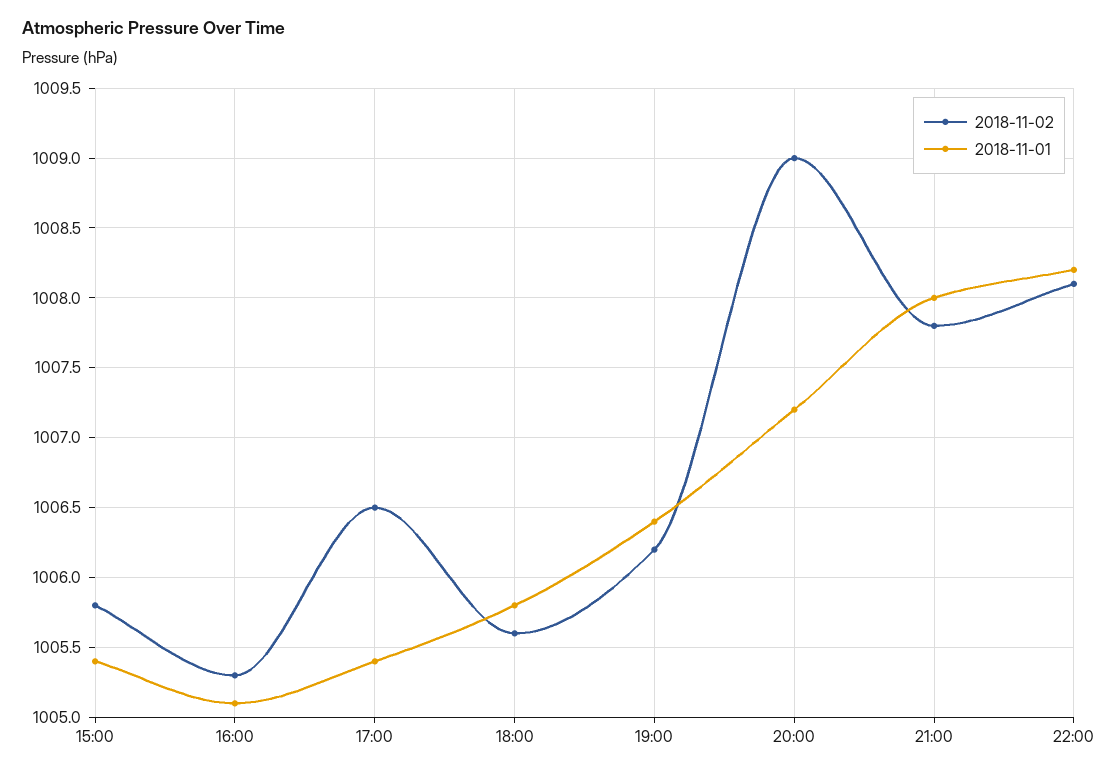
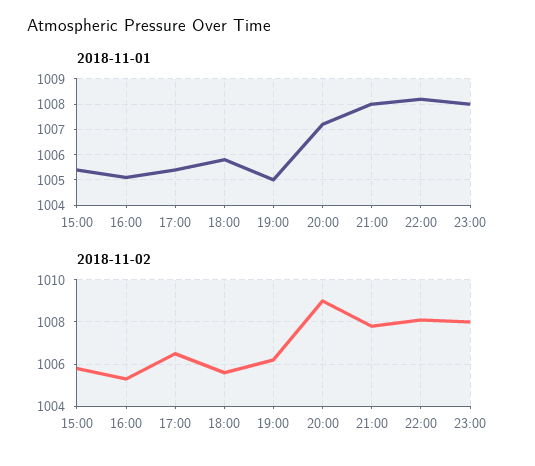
2018-11-01, 19:00: 1006.4 -> 1005
2018-11-01, 23:00: none -> 1008
2018-11-02, 23:00: none -> 1008

